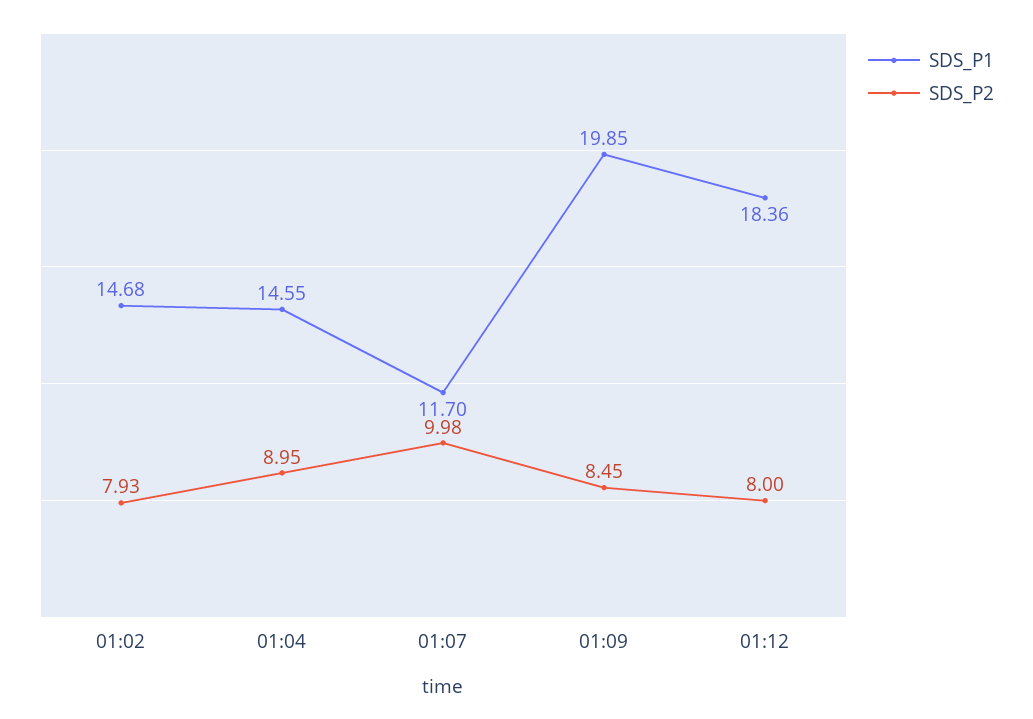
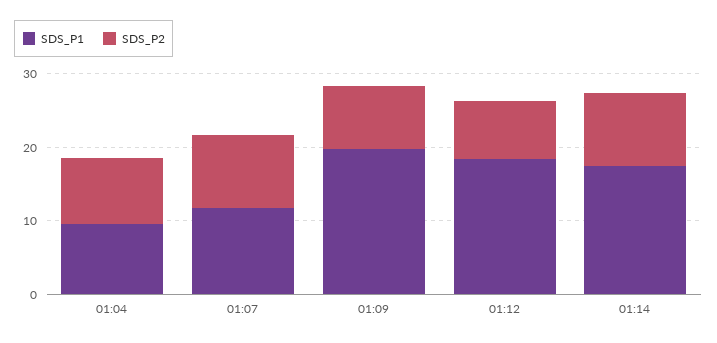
SDS_P1, 01:02: 14.68 -> none
SDS_P2, 01:02: 7.93 -> none
SDS_P1, 01:04: 14.55 -> 10
SDS_P1, 01:14: none -> 18
SDS_P2, 01:14: none -> 10

